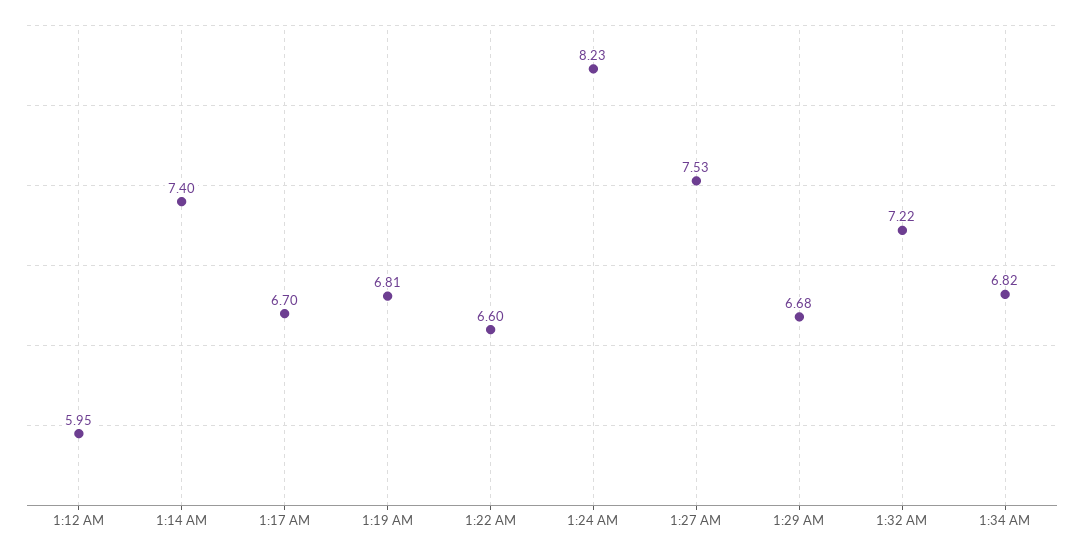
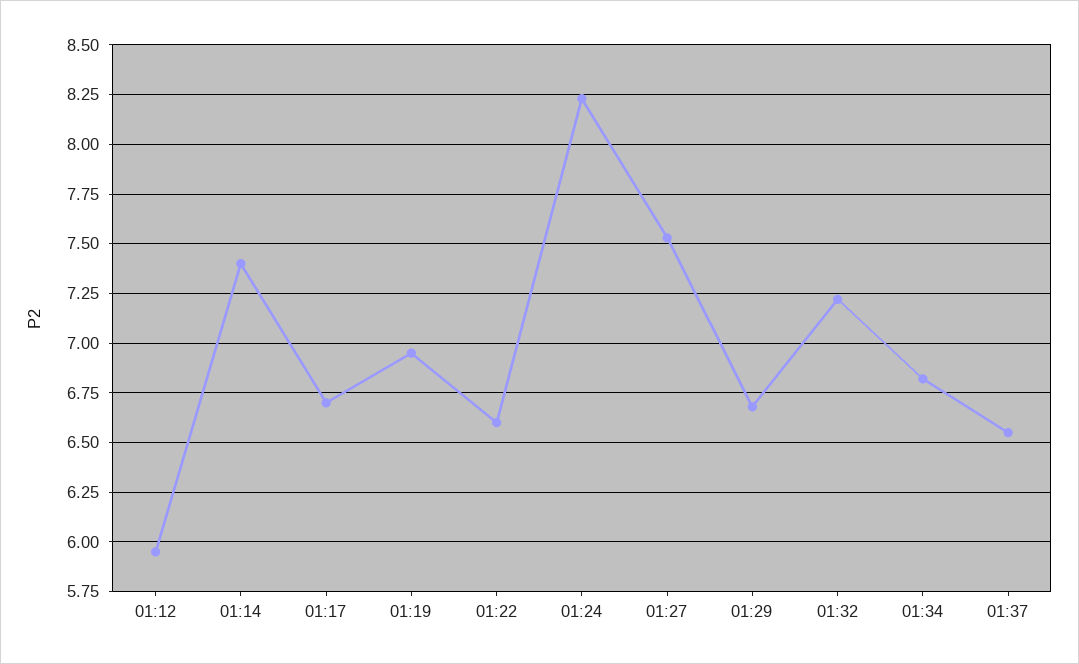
1:19 AM: 6.81 -> 6.95
01:37: none -> 6.55

